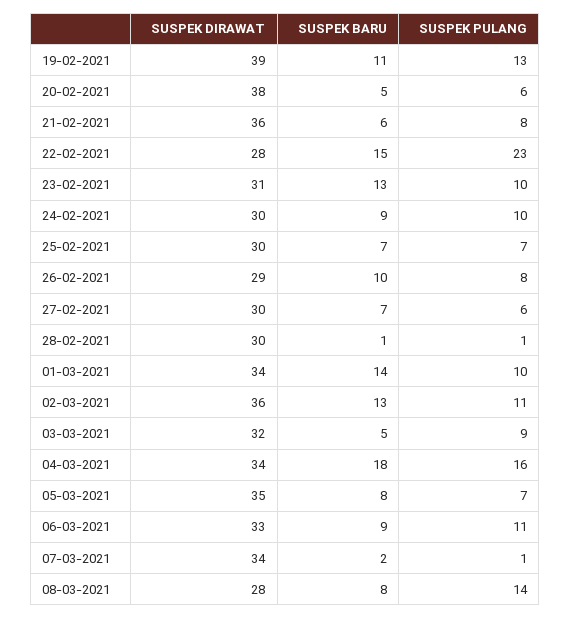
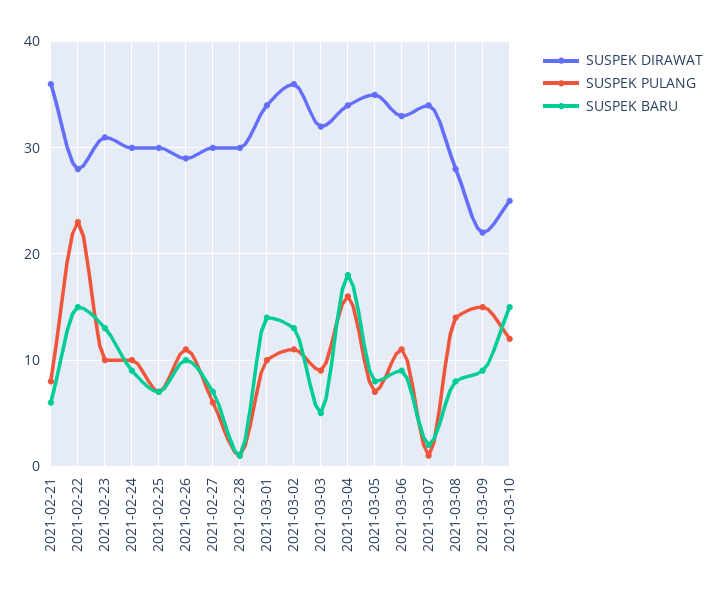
SUSPEK DIRAWAT, 19-02-2021: 39 -> none
SUSPEK BARU, 19-02-2021: 11 -> none
SUSPEK PULANG, 19-02-2021: 13 -> none
SUSPEK DIRAWAT, 20-02-2021: 38 -> none
SUSPEK BARU, 20-02-2021: 5 -> none
SUSPEK PULANG, 20-02-2021: 6 -> none
SUSPEK PULANG, 26-02-2021: 8 -> 11
SUSPEK DIRAWAT, 2021-03-09: none -> 22
SUSPEK PULANG, 2021-03-09: none -> 15
SUSPEK BARU, 2021-03-09: none -> 9
SUSPEK DIRAWAT, 2021-03-10: none -> 25
SUSPEK PULANG, 2021-03-10: none -> 12
SUSPEK BARU, 2021-03-10: none -> 15

